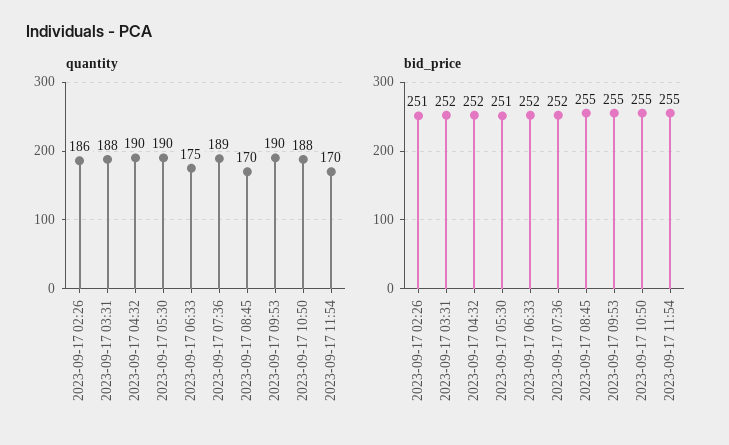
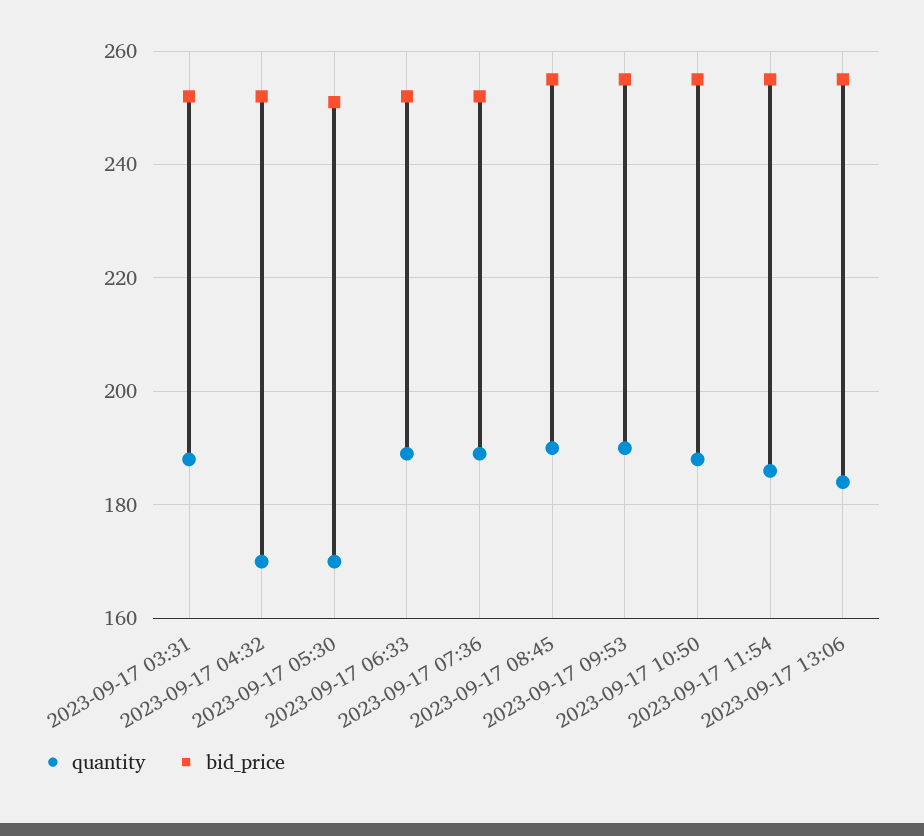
quantity, 2023-09-17 02:26: 186 -> none
quantity, 2023-09-17 04:32: 190 -> 170
quantity, 2023-09-17 05:30: 190 -> 170
quantity, 2023-09-17 06:33: 175 -> 190
quantity, 2023-09-17 08:45: 170 -> 190
quantity, 2023-09-17 11:54: 170 -> 185
bid_price, 2023-09-17 02:26: 251 -> none
quantity, 2023-09-17 13:06: none -> 185
bid_price, 2023-09-17 13:06: none -> 255

